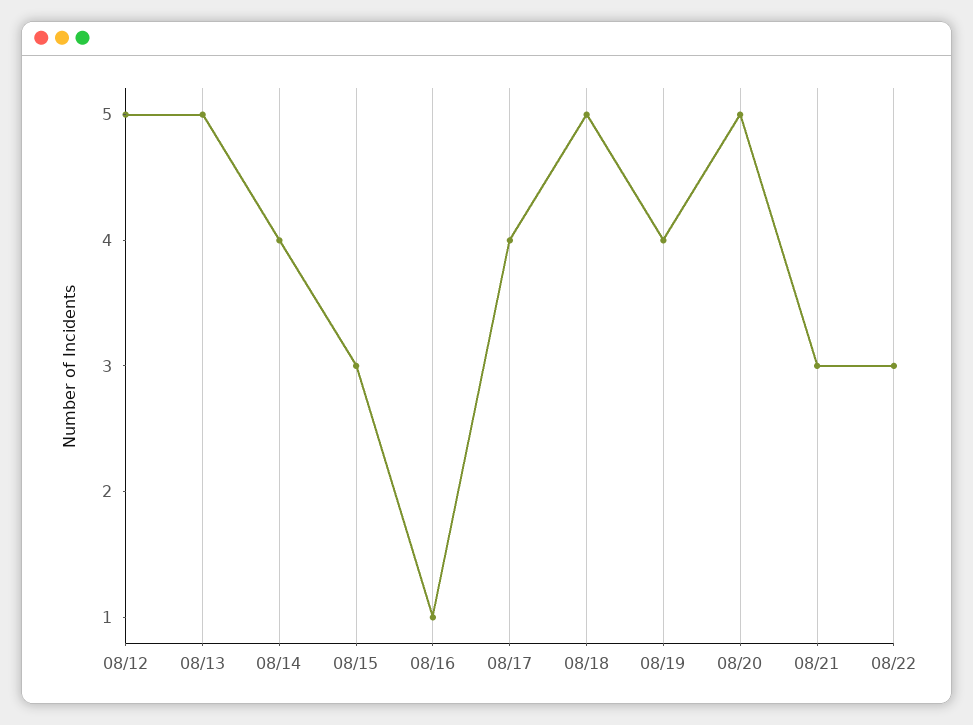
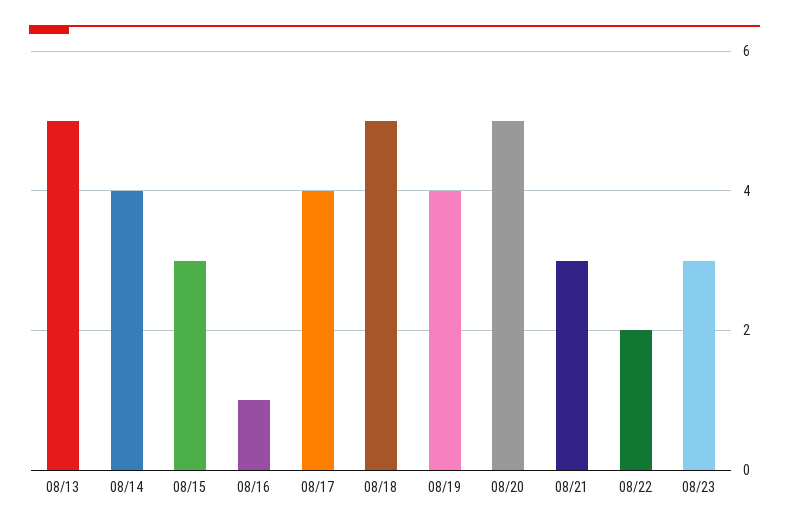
08/12: 5 -> none
08/22: 3 -> 2
08/23: none -> 3

